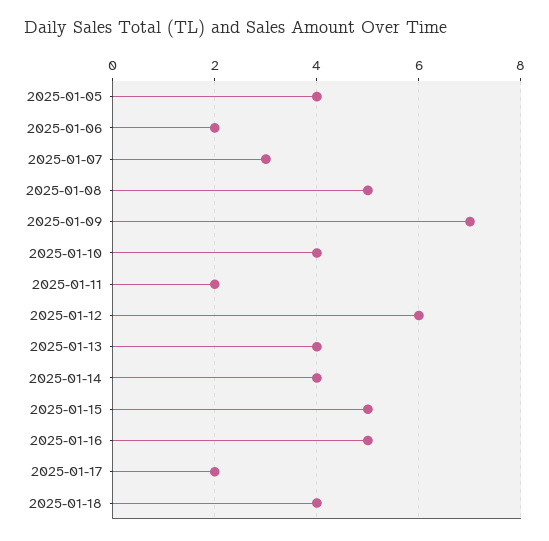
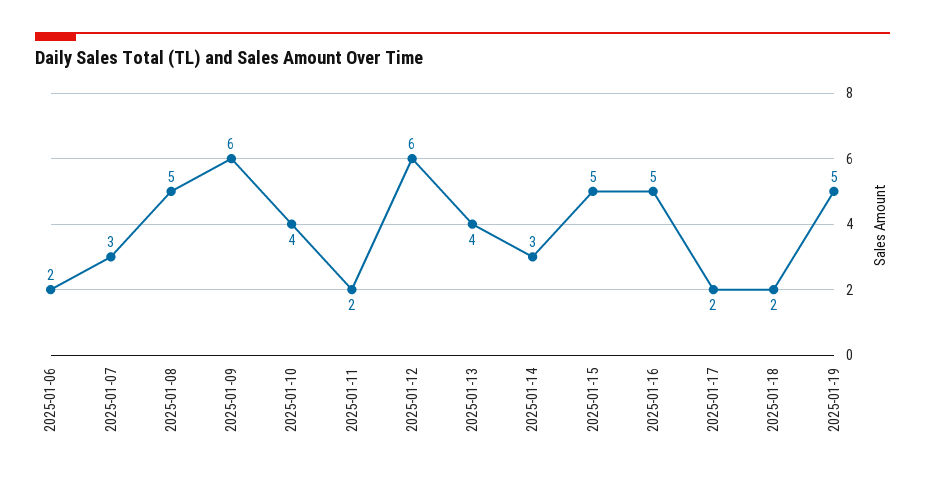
2025-01-05: 4 -> none
2025-01-09: 7 -> 6
2025-01-14: 4 -> 3
2025-01-18: 4 -> 2
2025-01-19: none -> 5

